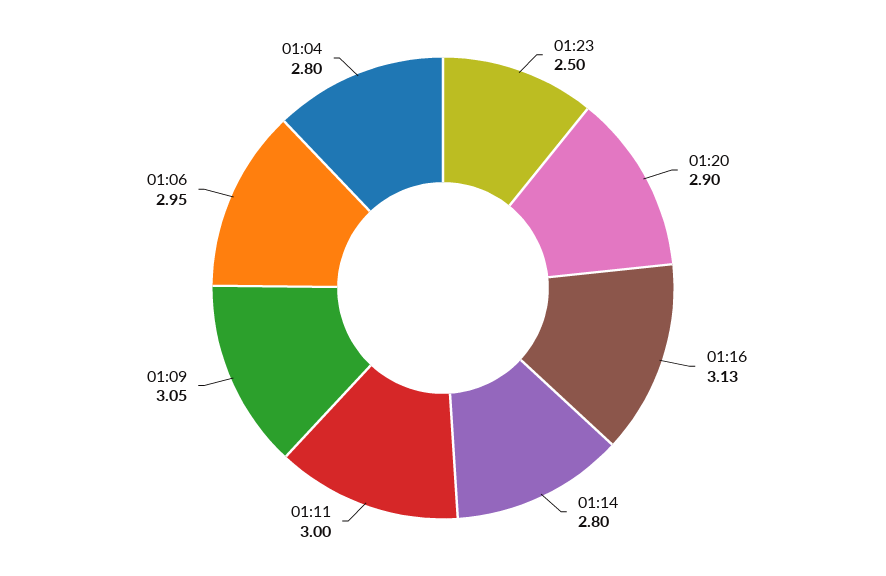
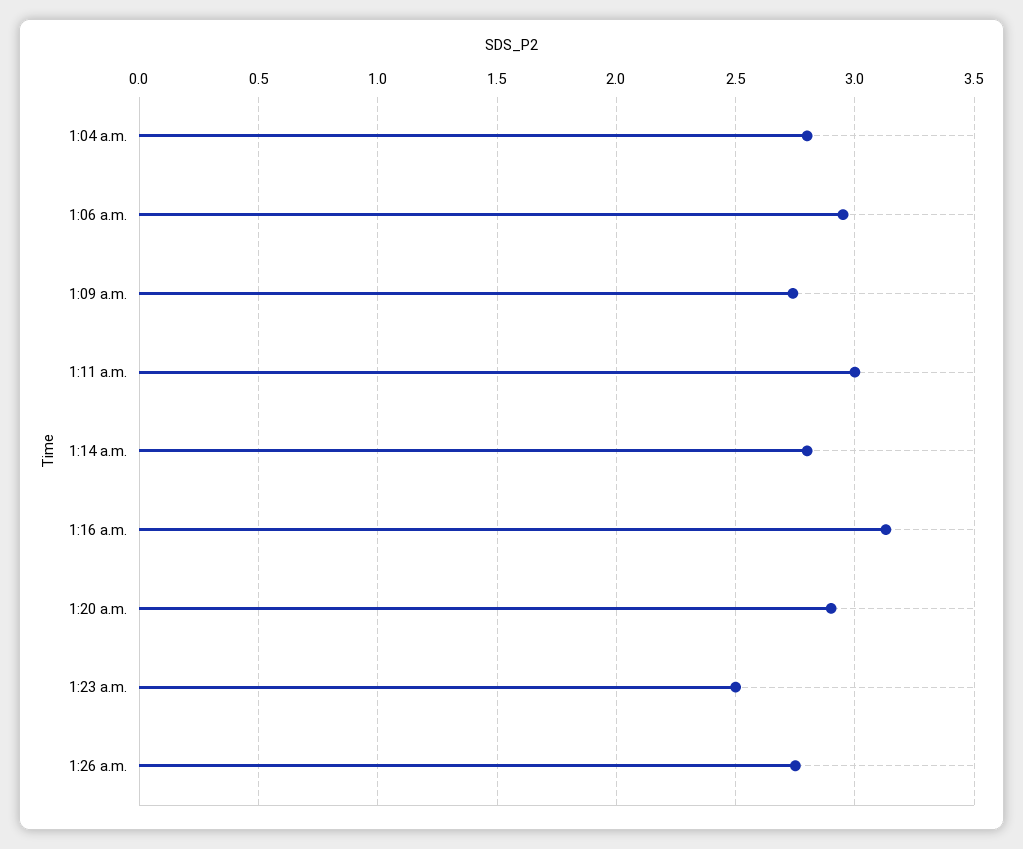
01:09: 3.05 -> 2.75
1:26 a.m.: none -> 2.75

